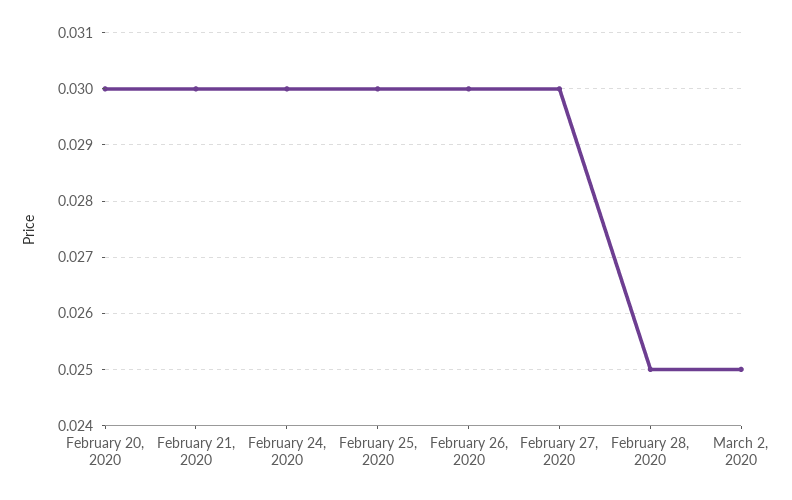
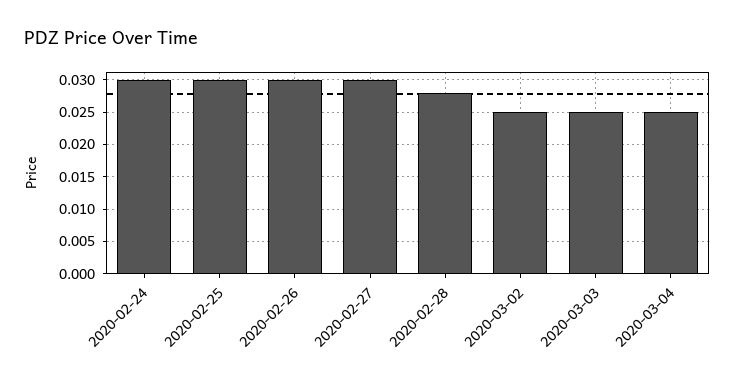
February 20, 2020: 0.03 -> none
February 21, 2020: 0.03 -> none
February 28, 2020: 0.025 -> 0.028
2020-03-03: none -> 0.025
2020-03-04: none -> 0.025

